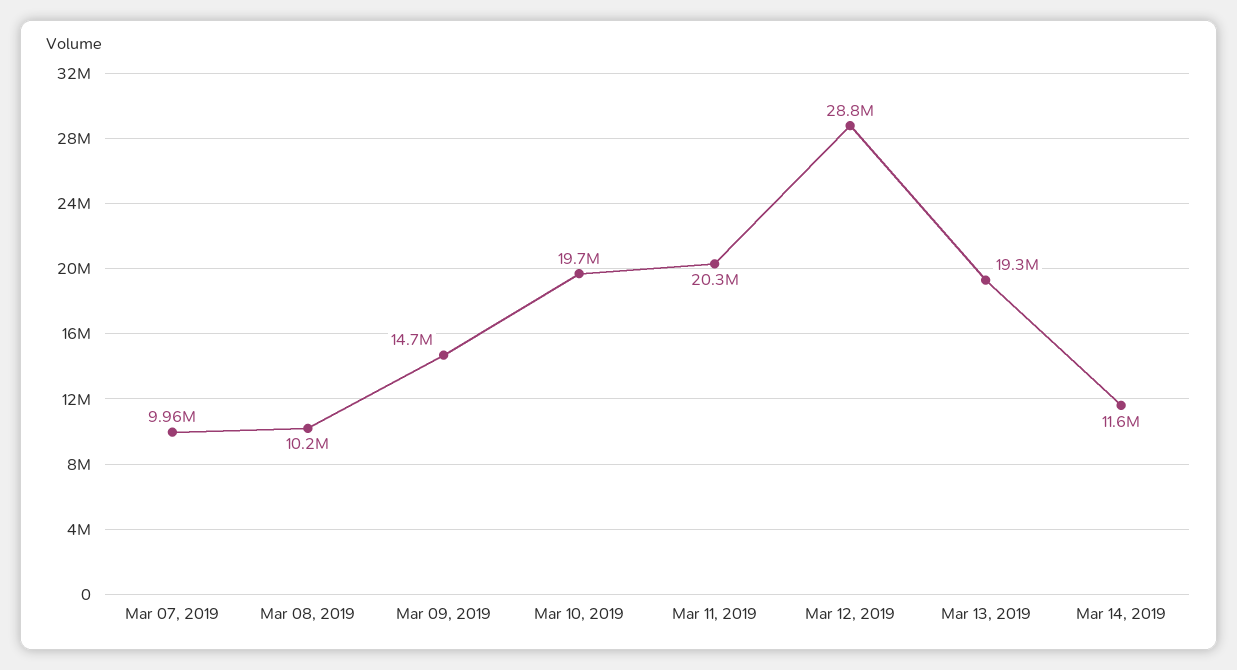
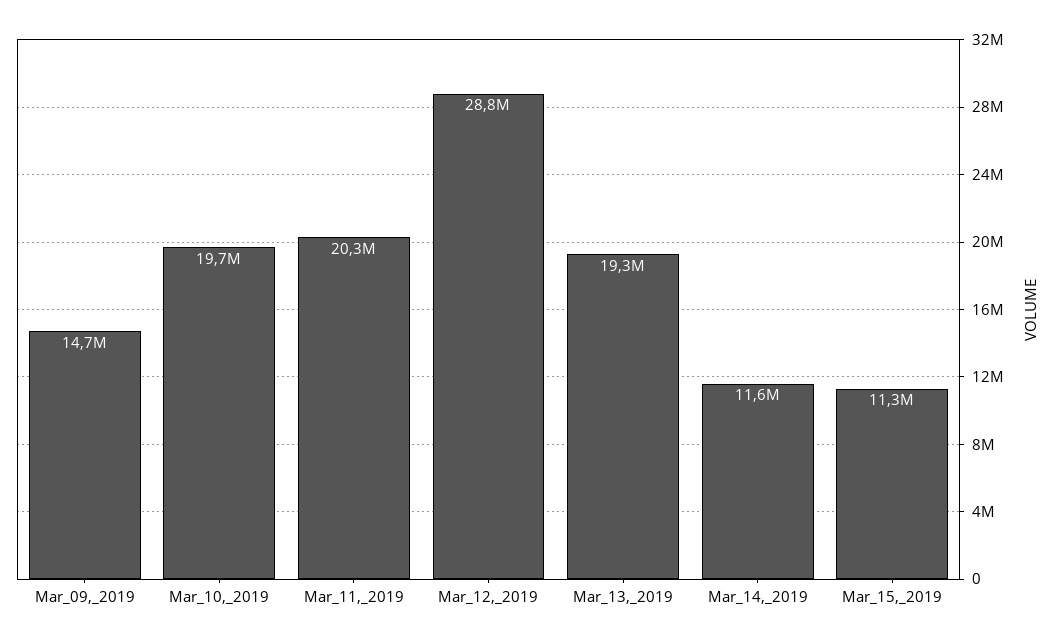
Mar 07, 2019: 9960000 -> none
Mar 08, 2019: 10200000 -> none
Mar_15,_2019: none -> 11300000

